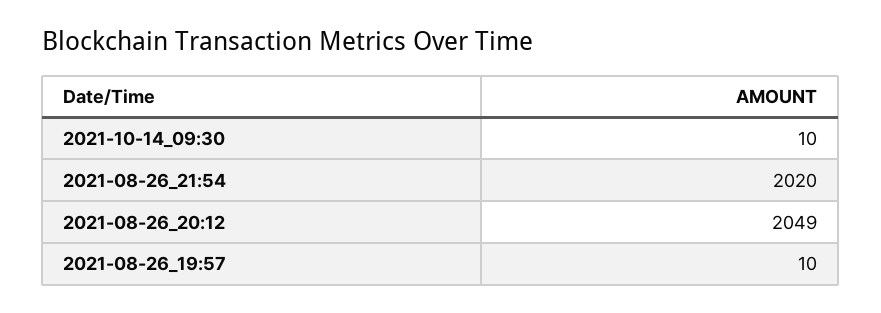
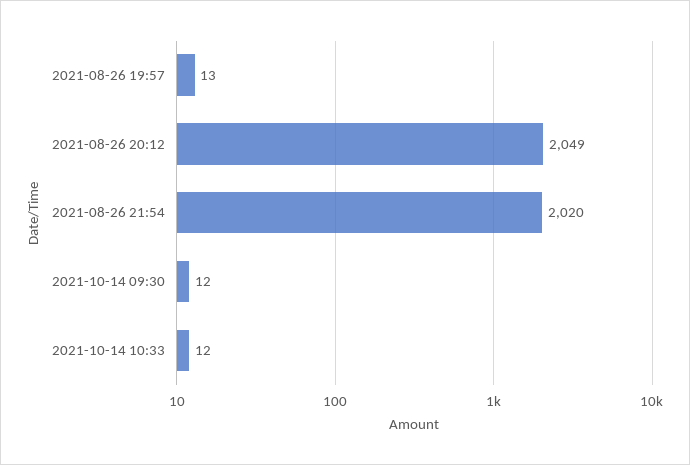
2021-10-14_09:30: 10 -> 12
2021-08-26_19:57: 10 -> 13
2021-10-14 10:33: none -> 12

